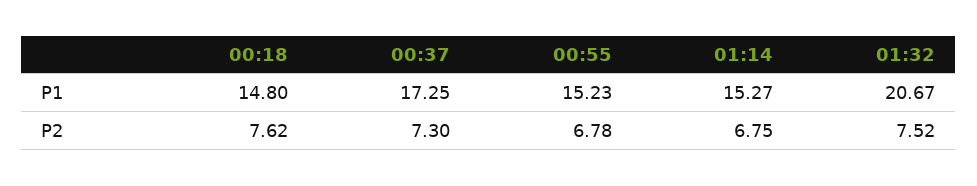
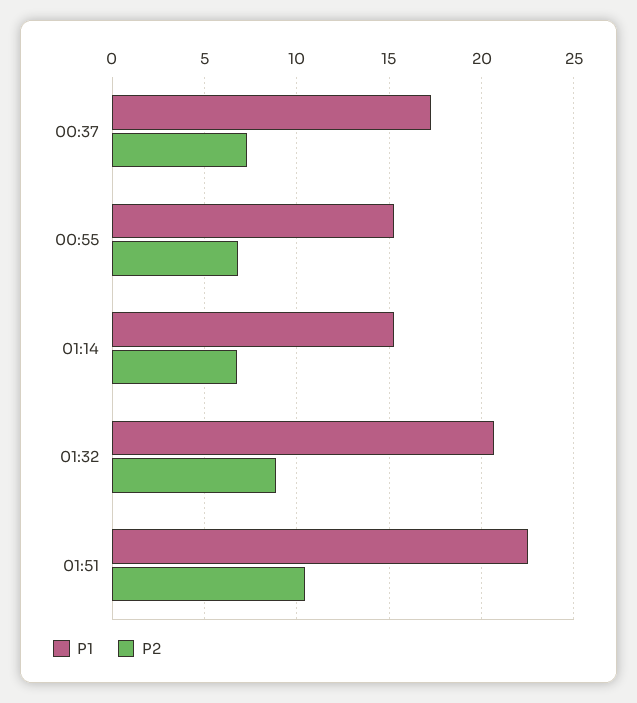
P1, 00:18: 14.8 -> none
P2, 00:18: 7.62 -> none
P2, 01:32: 7.52 -> 9
P1, 01:51: none -> 22.5
P2, 01:51: none -> 10.5

